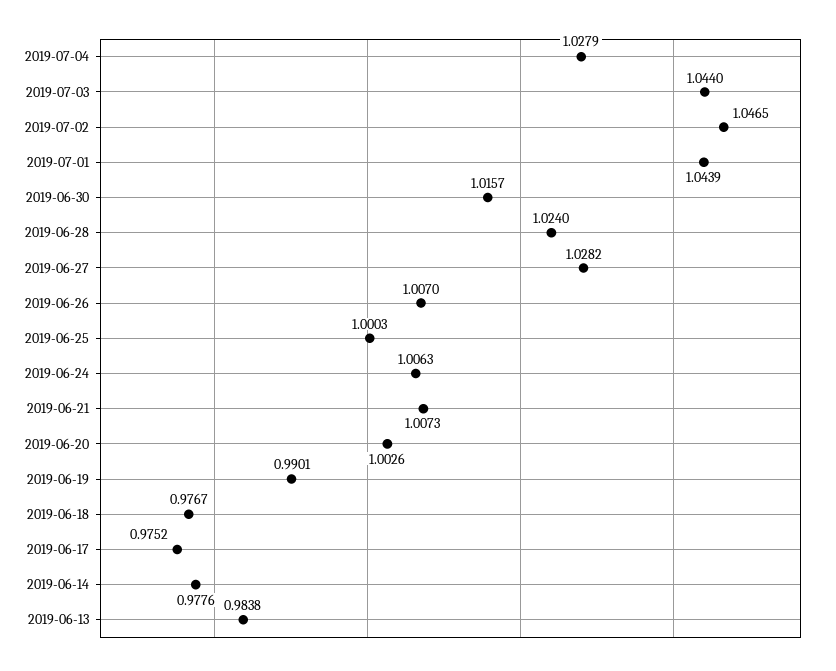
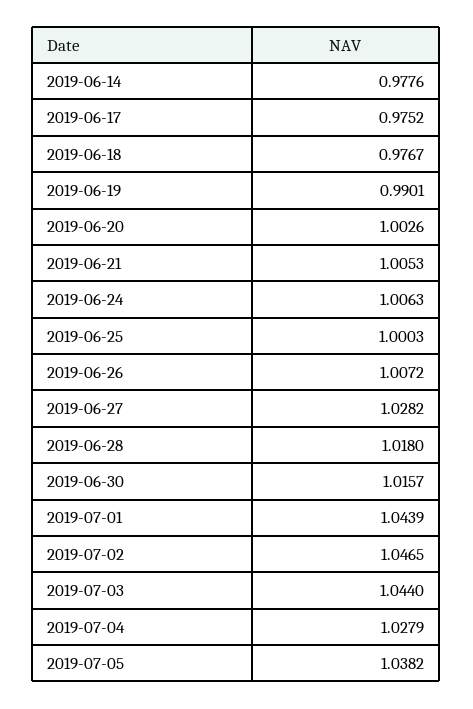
2019-06-28: 1.024 -> 1.018
2019-06-26: 1.007 -> 1.0072
2019-06-21: 1.0073 -> 1.0053
2019-06-13: 0.9838 -> none
2019-07-05: none -> 1.0382

